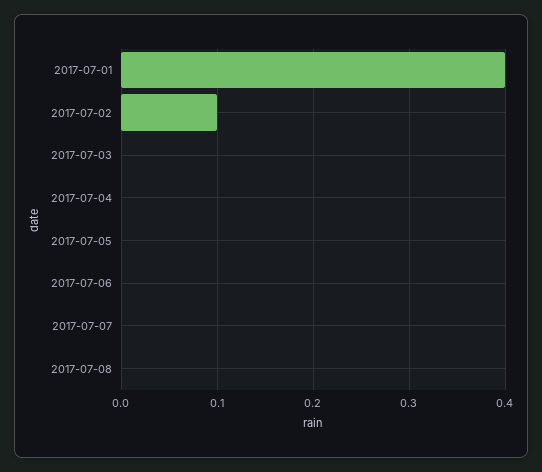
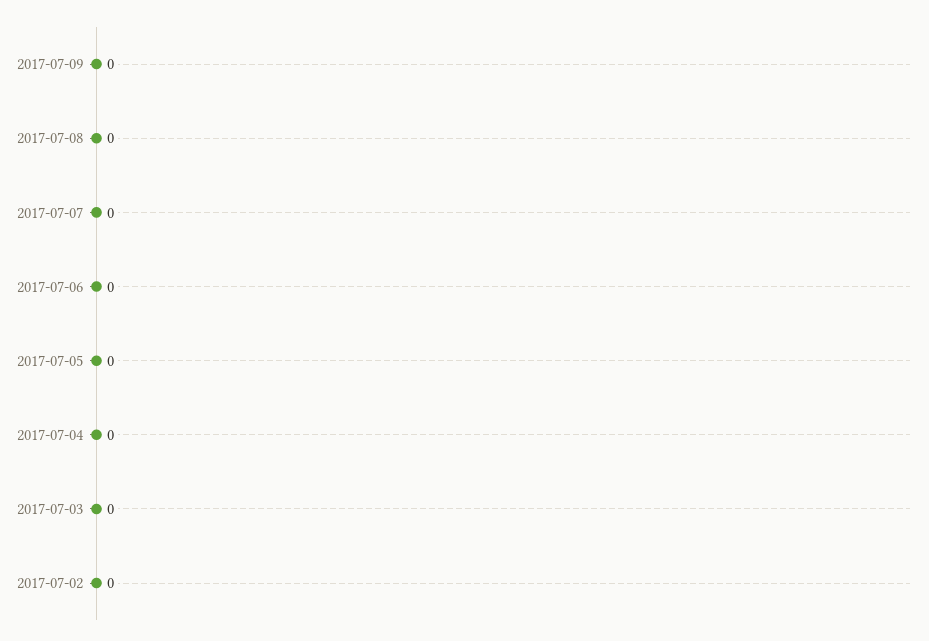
2017-07-01: 0.4 -> none
2017-07-02: 0.1 -> 0
2017-07-09: none -> 0

